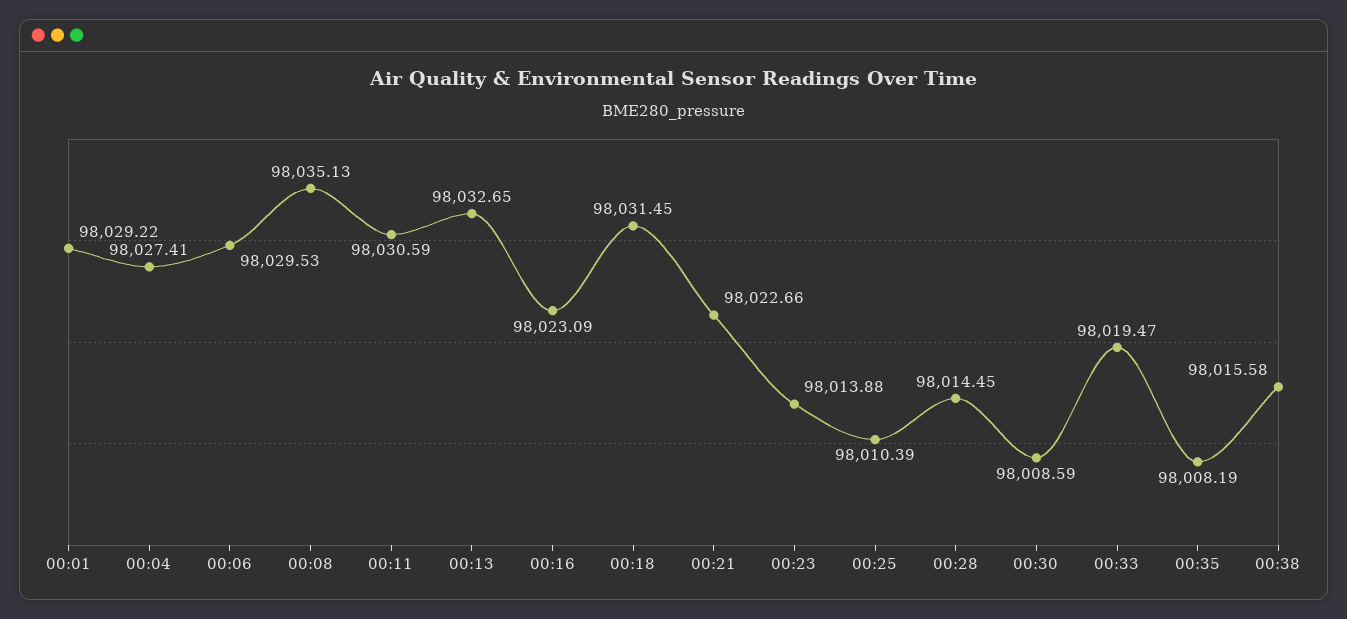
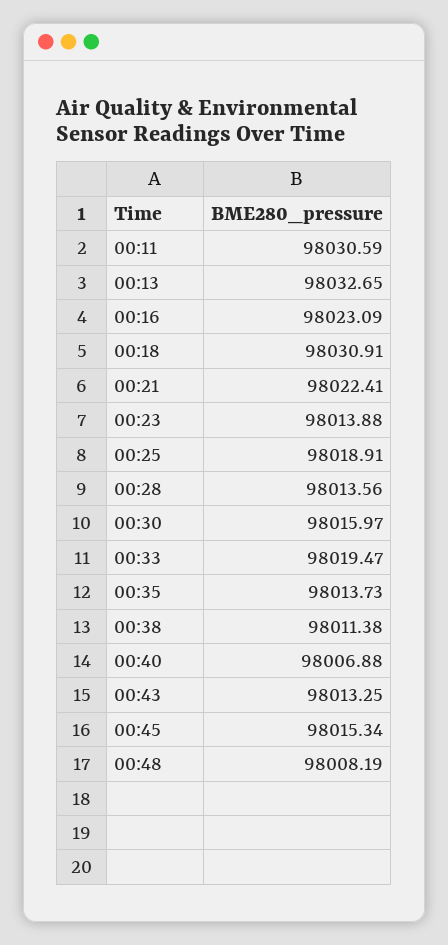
00:01: 98029.22 -> none
00:04: 98027.41 -> none
00:06: 98029.53 -> none
00:08: 98035.13 -> none
00:18: 98031.45 -> 98030.91
00:21: 98022.66 -> 98022.41
00:25: 98010.39 -> 98018.91
00:28: 98014.45 -> 98013.56
00:30: 98008.59 -> 98015.97
00:35: 98008.19 -> 98013.73
00:38: 98015.58 -> 98011.38
00:40: none -> 98006.88
00:43: none -> 98013.25
00:45: none -> 98015.34
00:48: none -> 98008.19

